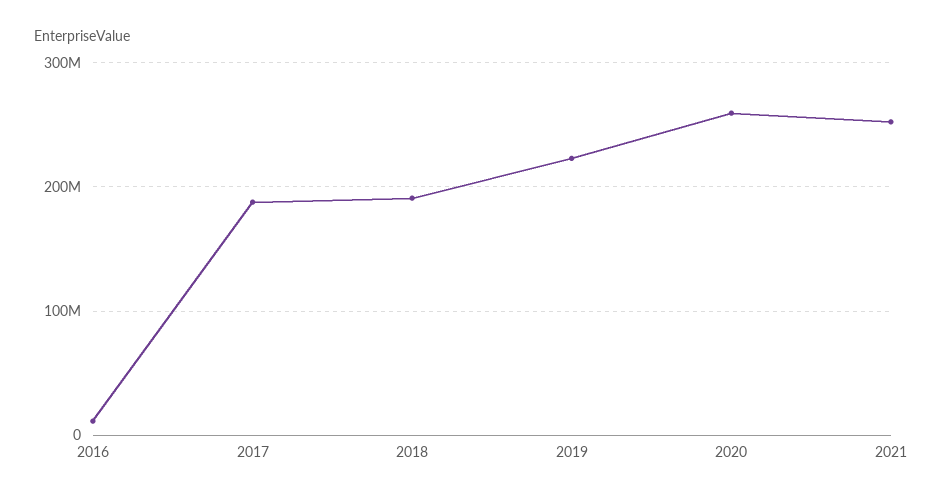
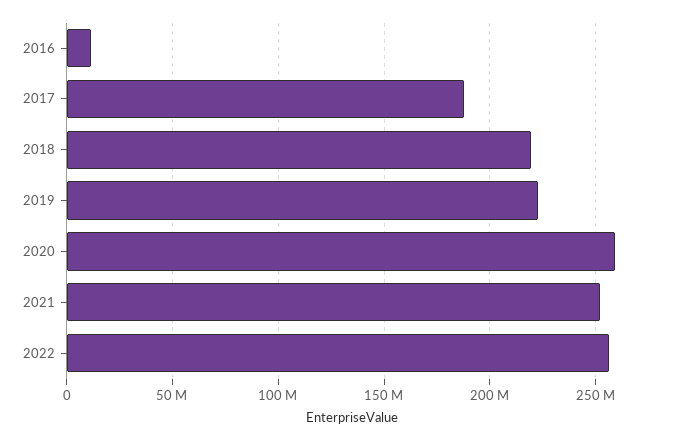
2018: 190000000 -> 220000000
2022: none -> 255000000

